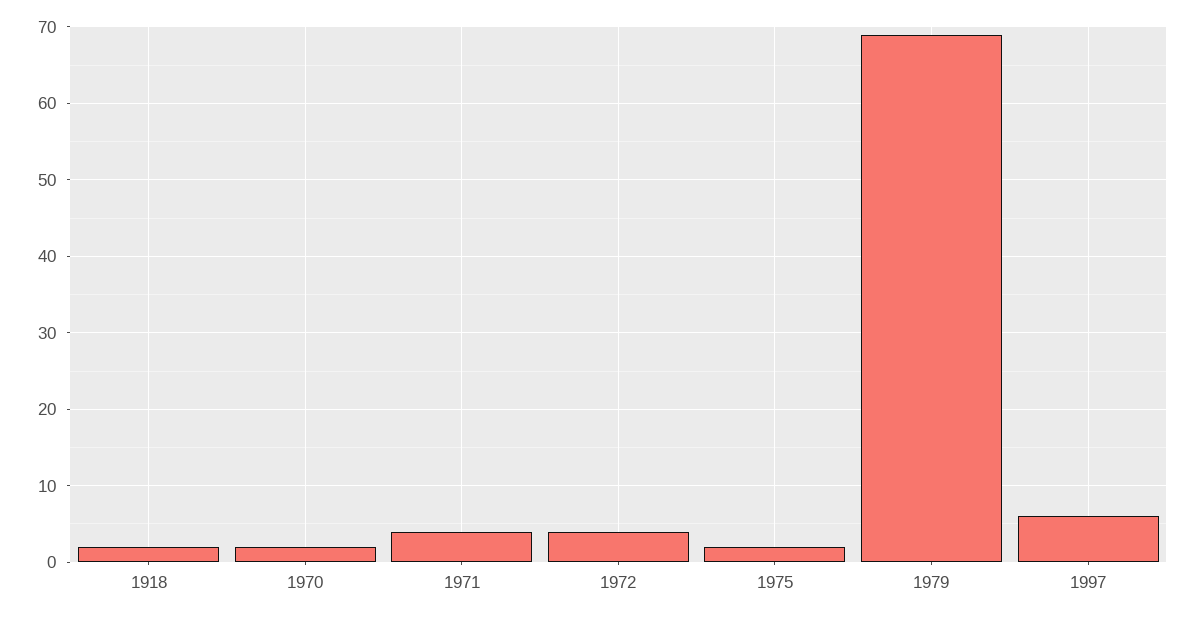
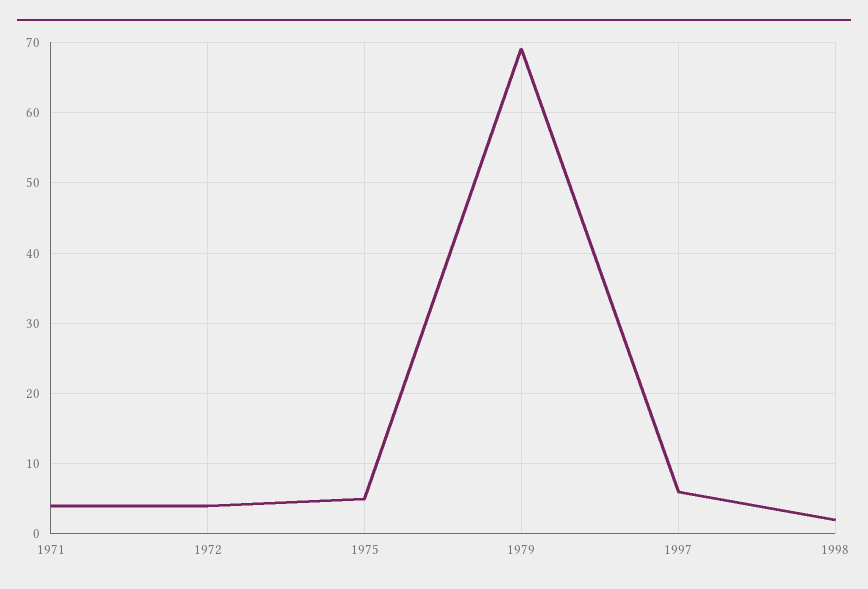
1918: 2 -> none
1970: 2 -> none
1975: 2 -> 5
1998: none -> 2

